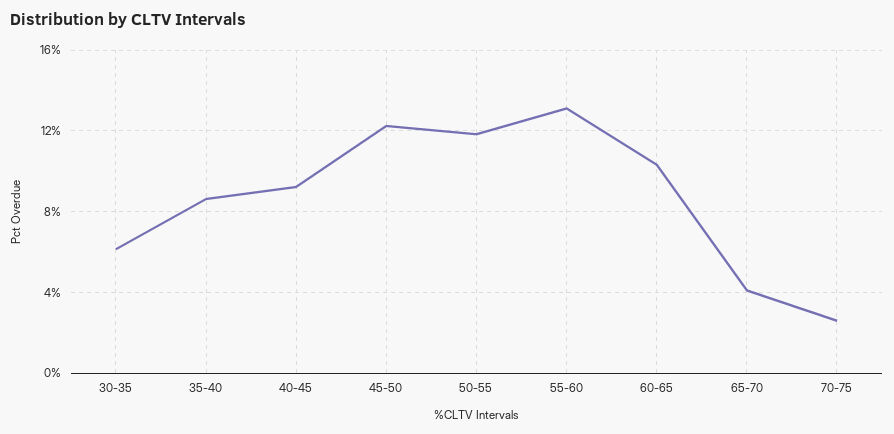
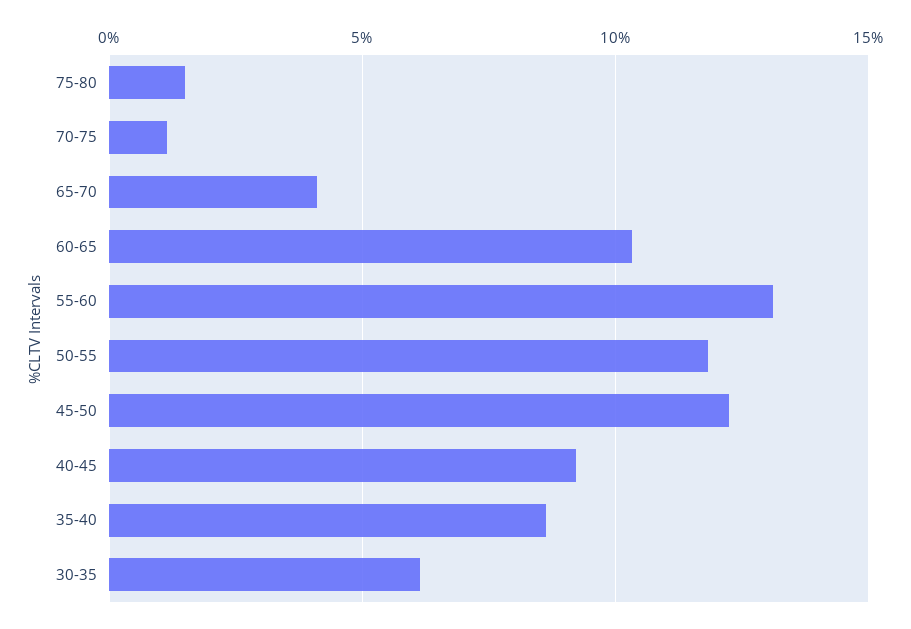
70-75: 2.5 -> 1
75-80: none -> 1.5

